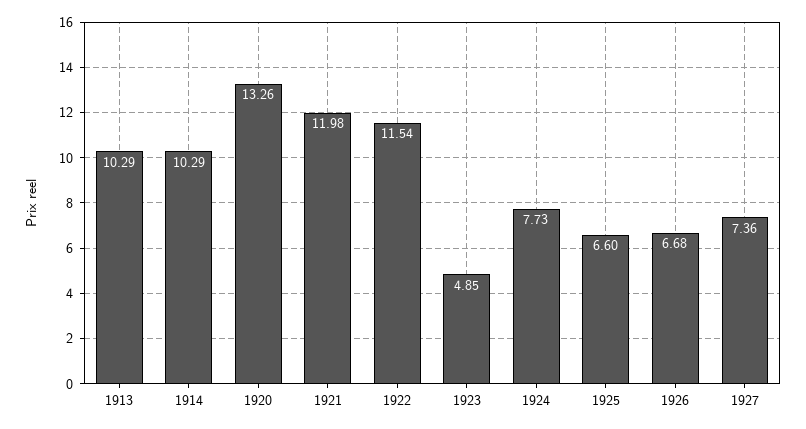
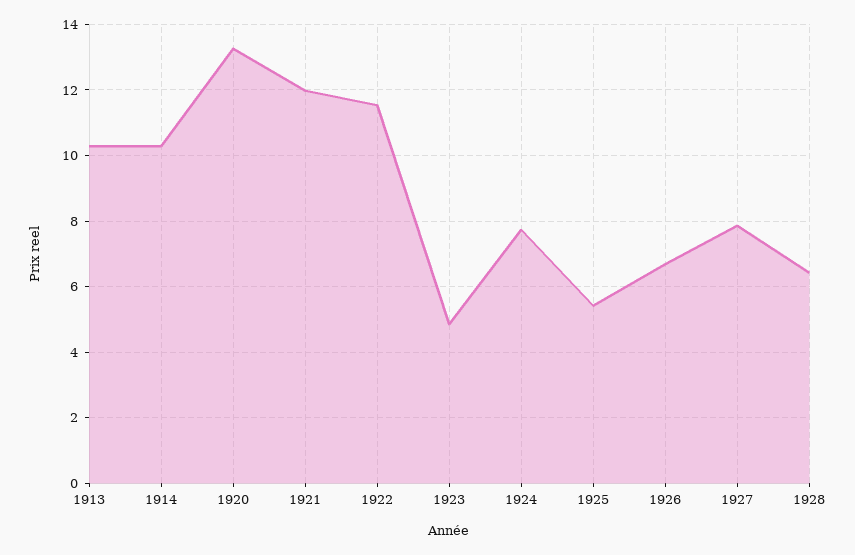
1925: 6.6 -> 5.4
1927: 7.36 -> 7.8
1928: none -> 6.4

